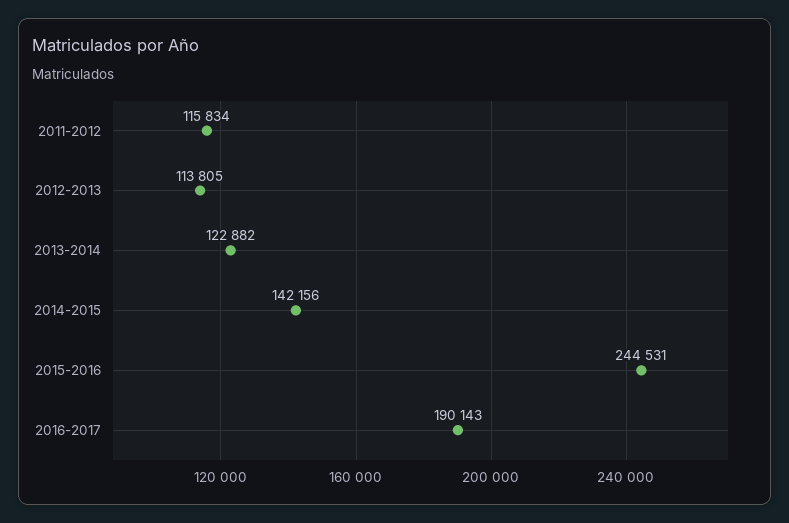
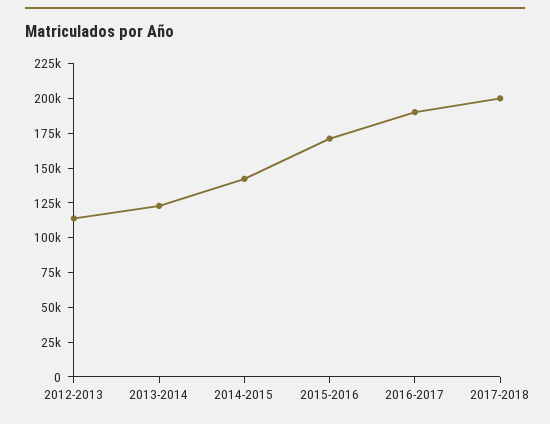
2011-2012: 115834 -> none
2015-2016: 244531 -> 175000
2017-2018: none -> 200000

